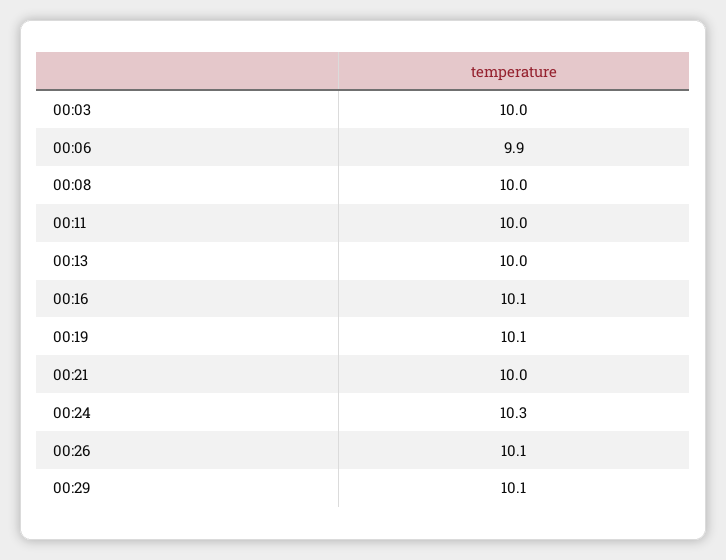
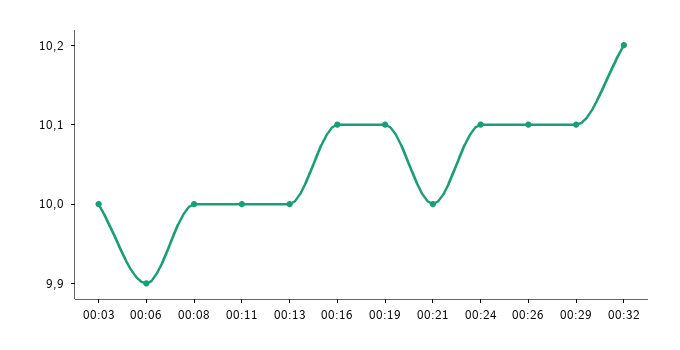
00:24: 10.3 -> 10.1
00:32: none -> 10.2

